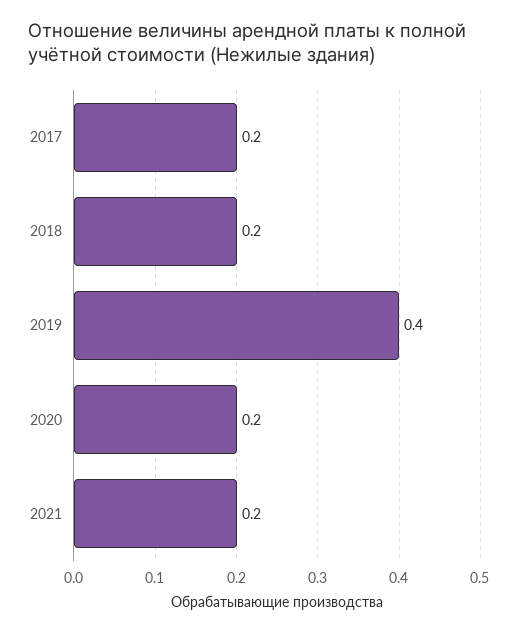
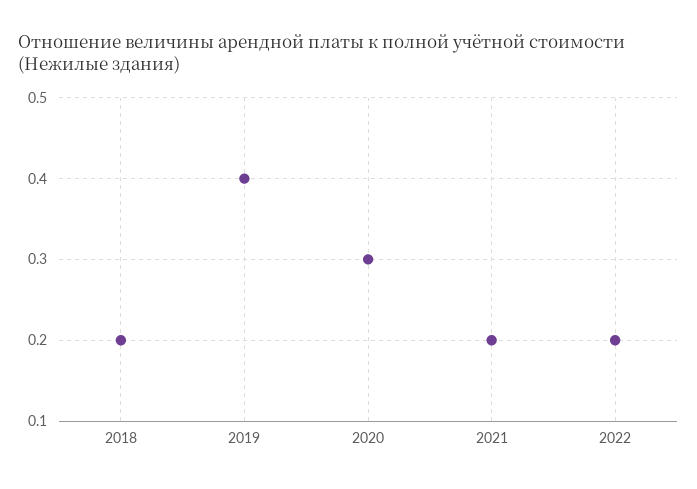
2017: 0.2 -> none
2020: 0.2 -> 0.3
2022: none -> 0.2

